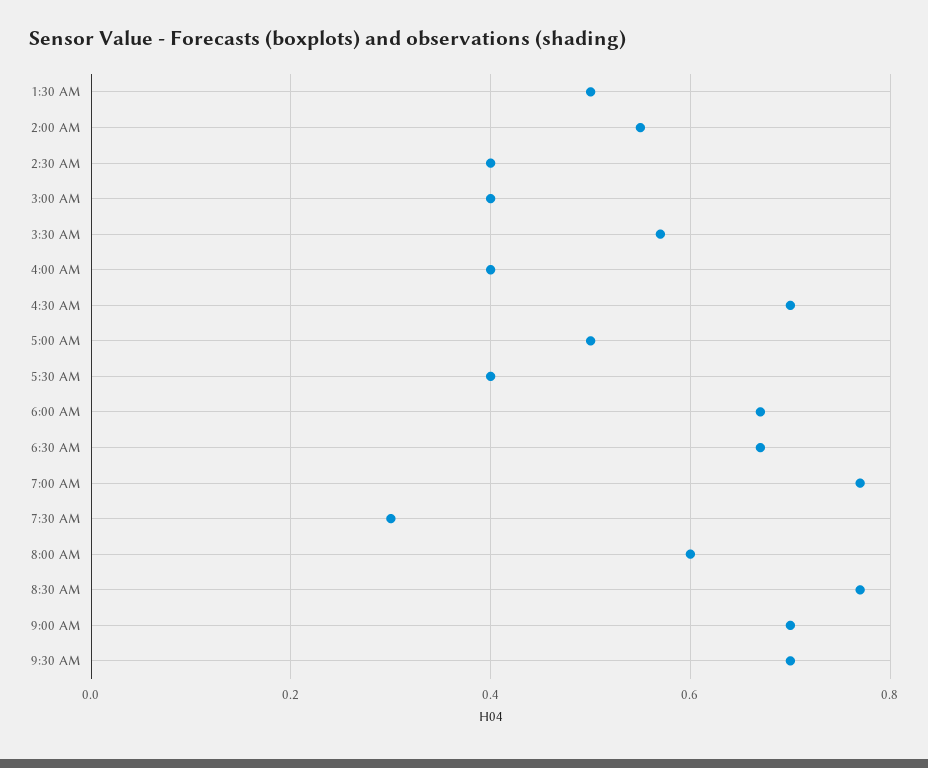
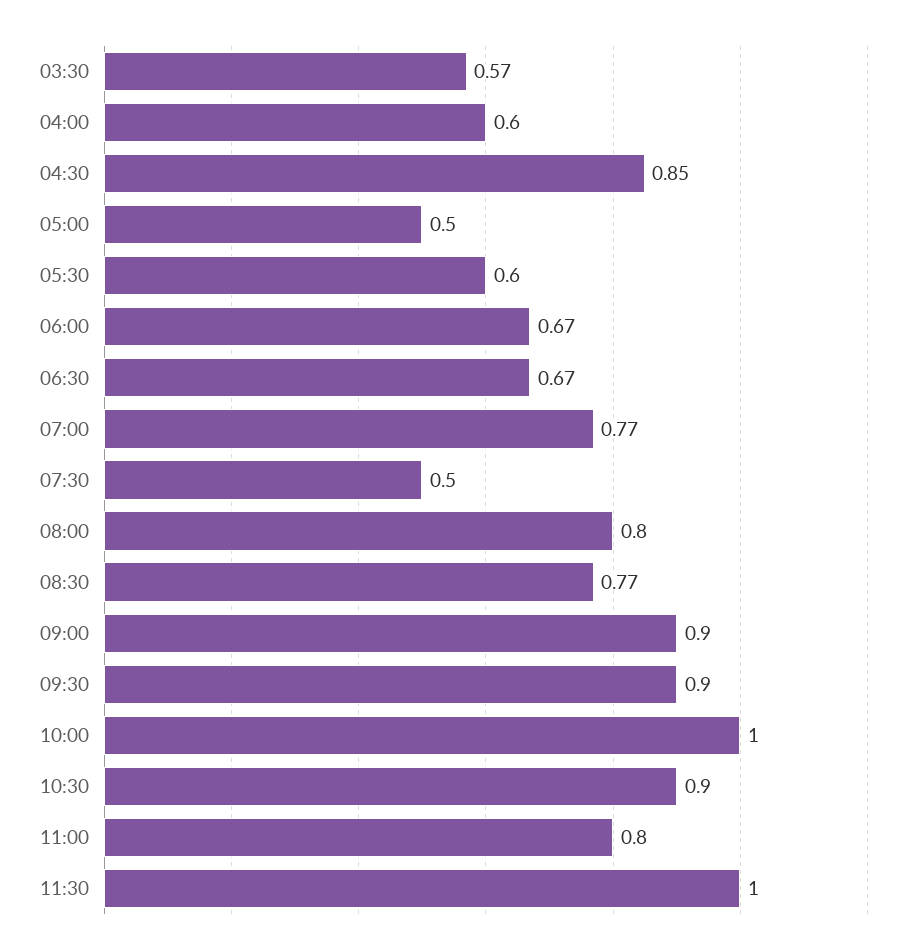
1:30 AM: 0.5 -> none
2:00 AM: 0.55 -> none
2:30 AM: 0.4 -> none
3:00 AM: 0.4 -> none
4:00 AM: 0.4 -> 0.6
4:30 AM: 0.7 -> 0.85
5:30 AM: 0.4 -> 0.6
7:30 AM: 0.3 -> 0.5
8:00 AM: 0.6 -> 0.8
9:00 AM: 0.7 -> 0.9
9:30 AM: 0.7 -> 0.9
10:00: none -> 1
10:30: none -> 0.9
11:00: none -> 0.8
11:30: none -> 1

